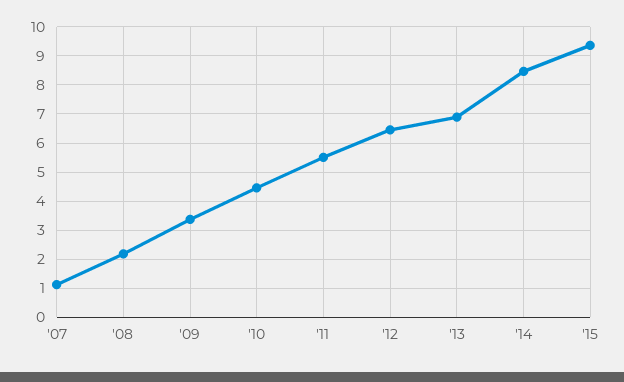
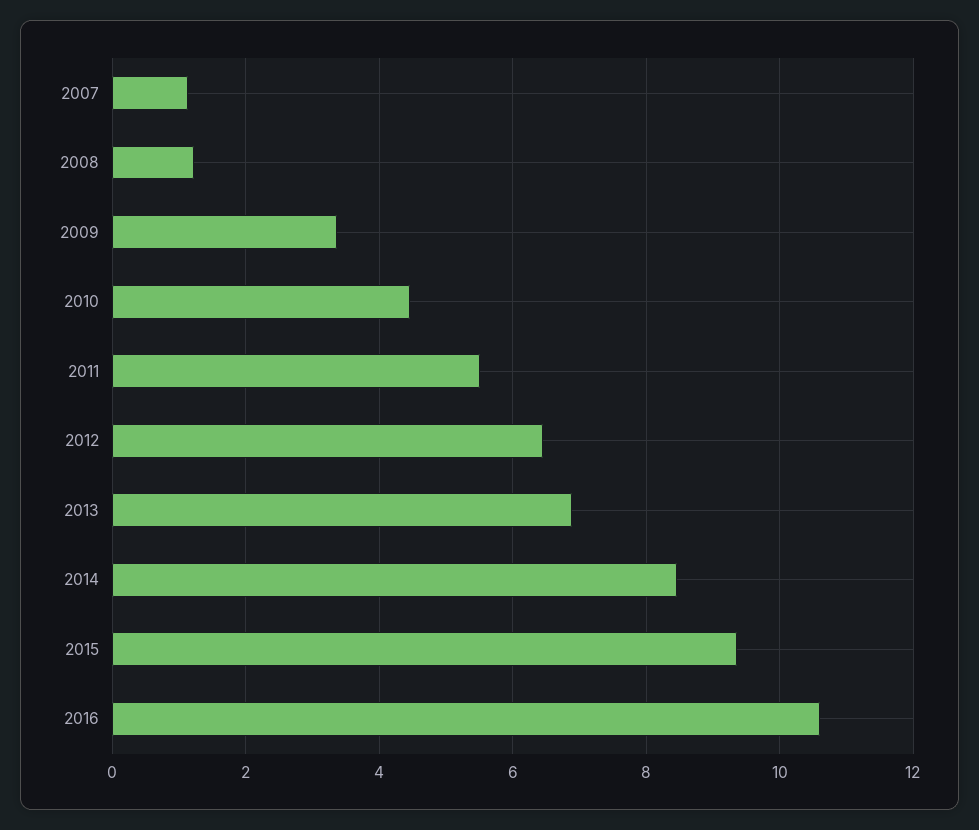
'08: 2.25 -> 1.2
2016: none -> 10.6

